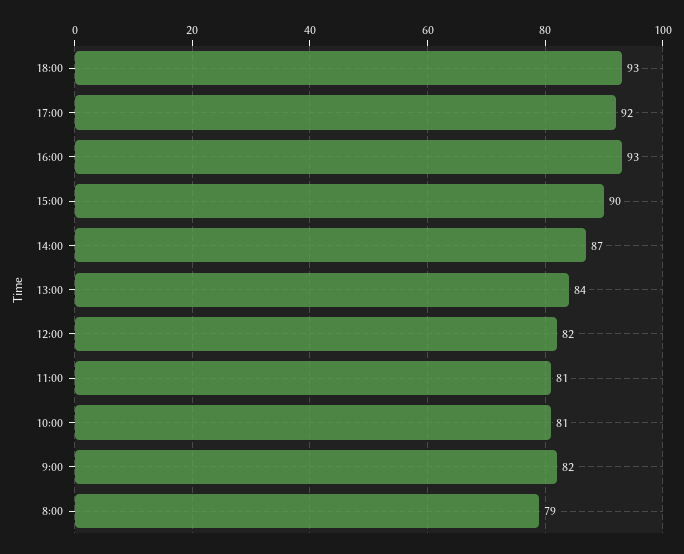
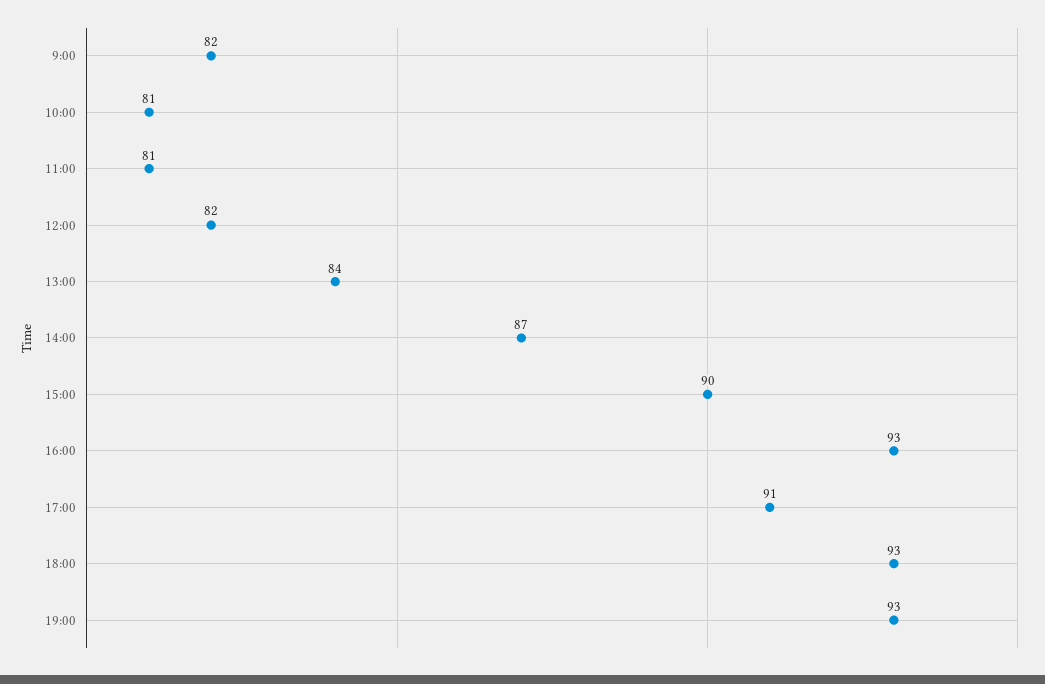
17:00: 92 -> 91
8:00: 79 -> none
19:00: none -> 93

